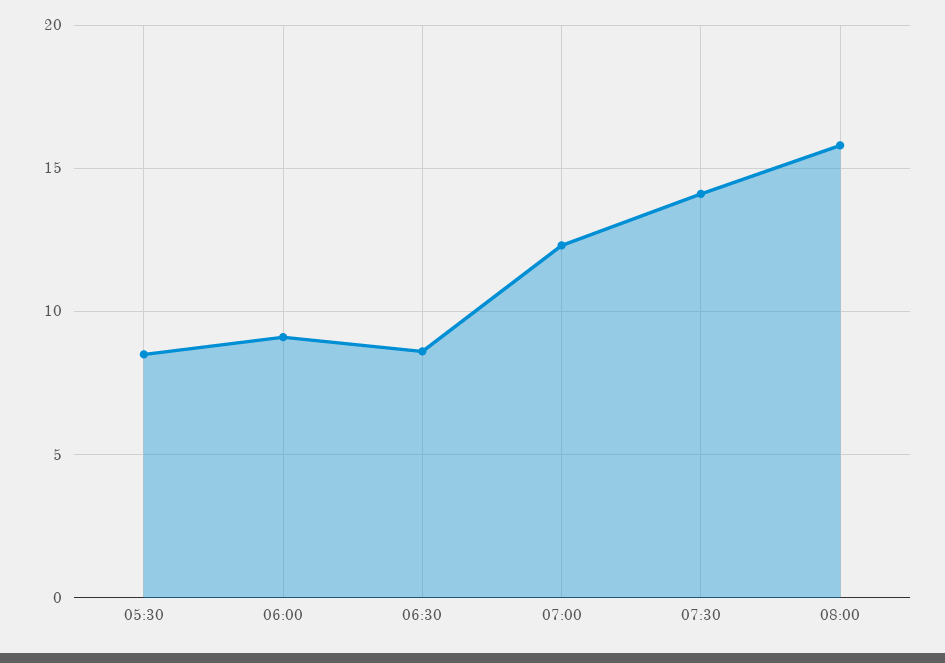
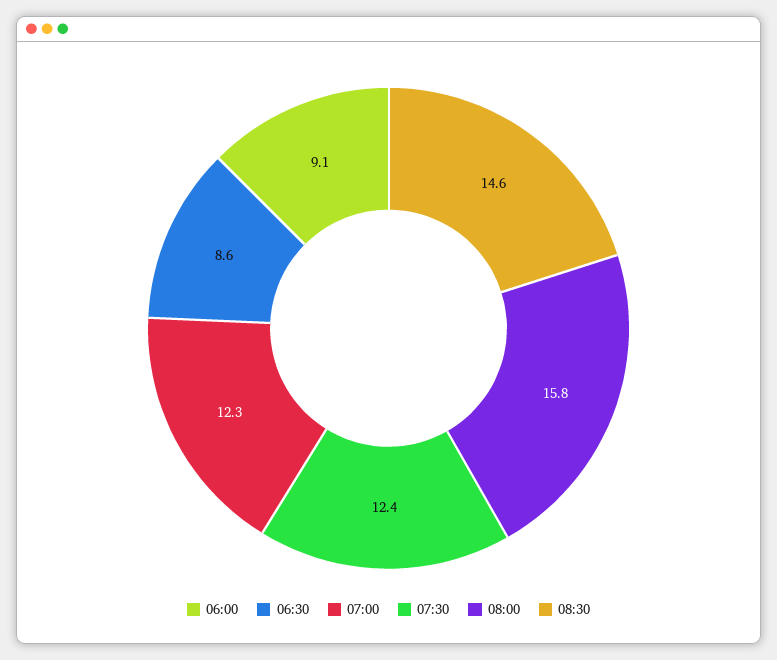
05:30: 8.5 -> none
07:30: 14 -> 12.4
08:30: none -> 14.6

